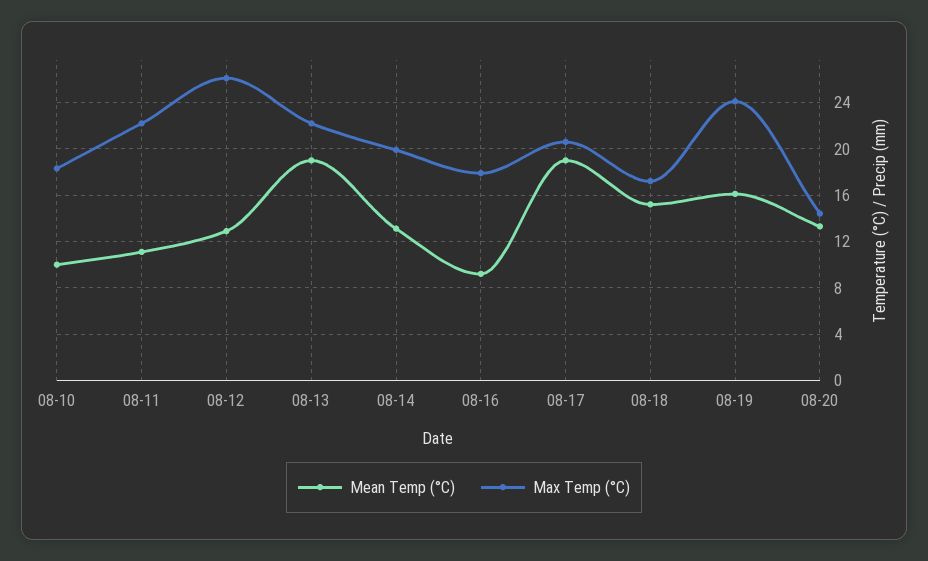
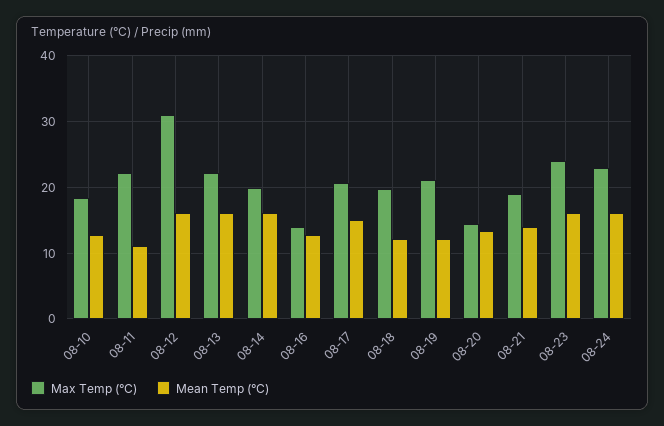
Mean Temp (°C), 08-10: 10 -> 13
Mean Temp (°C), 08-12: 13 -> 16
Max Temp (°C), 08-12: 26 -> 31
Mean Temp (°C), 08-13: 19 -> 16
Mean Temp (°C), 08-14: 13 -> 16
Mean Temp (°C), 08-16: 9 -> 13
Max Temp (°C), 08-16: 18 -> 14
Mean Temp (°C), 08-17: 19 -> 15
Mean Temp (°C), 08-18: 15 -> 12
Max Temp (°C), 08-18: 17 -> 20
Mean Temp (°C), 08-19: 16 -> 12
Max Temp (°C), 08-19: 24 -> 21
Max Temp (°C), 08-21: none -> 19
Mean Temp (°C), 08-21: none -> 14
Max Temp (°C), 08-23: none -> 24
Mean Temp (°C), 08-23: none -> 16
Max Temp (°C), 08-24: none -> 23
Mean Temp (°C), 08-24: none -> 16

